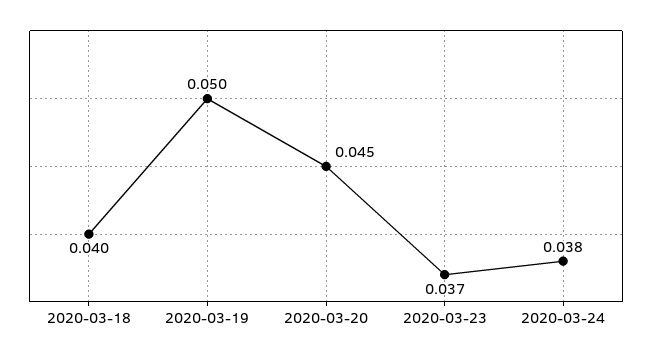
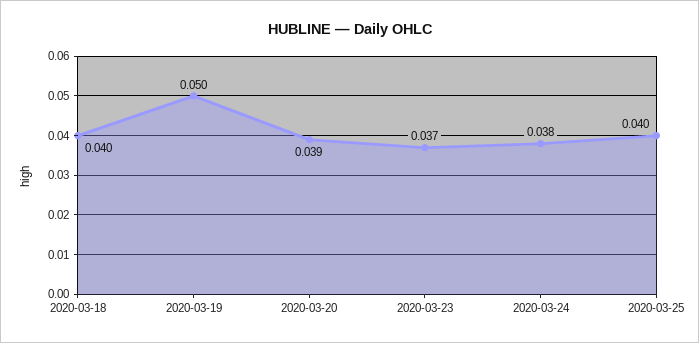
2020-03-20: 0.045 -> 0.039
2020-03-25: none -> 0.04

